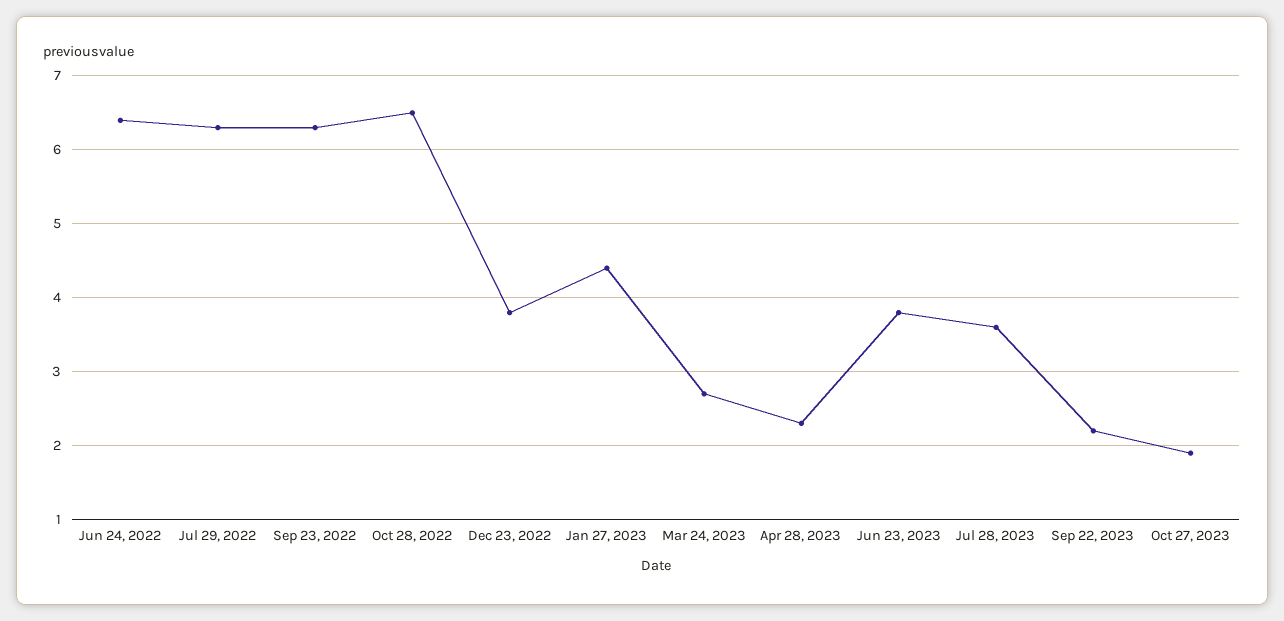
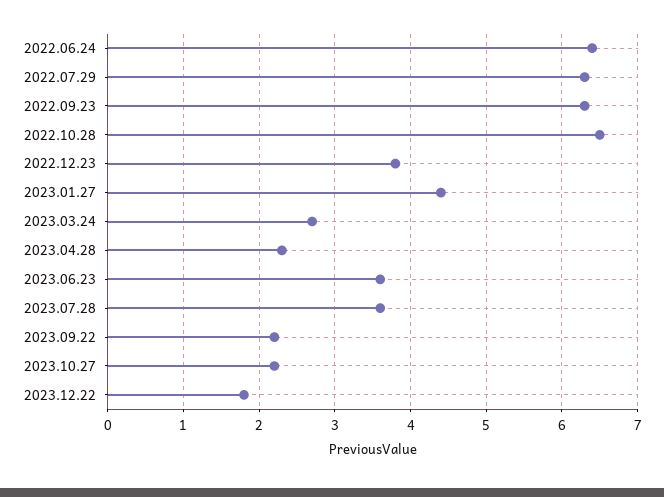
Jun 23, 2023: 3.8 -> 3.6
Oct 27, 2023: 1.9 -> 2.2
2023.12.22: none -> 1.8

